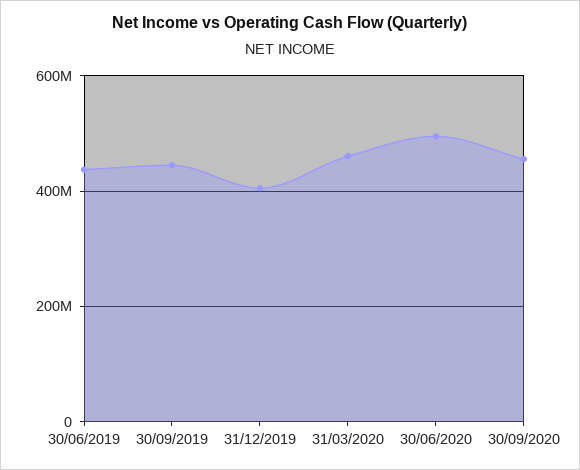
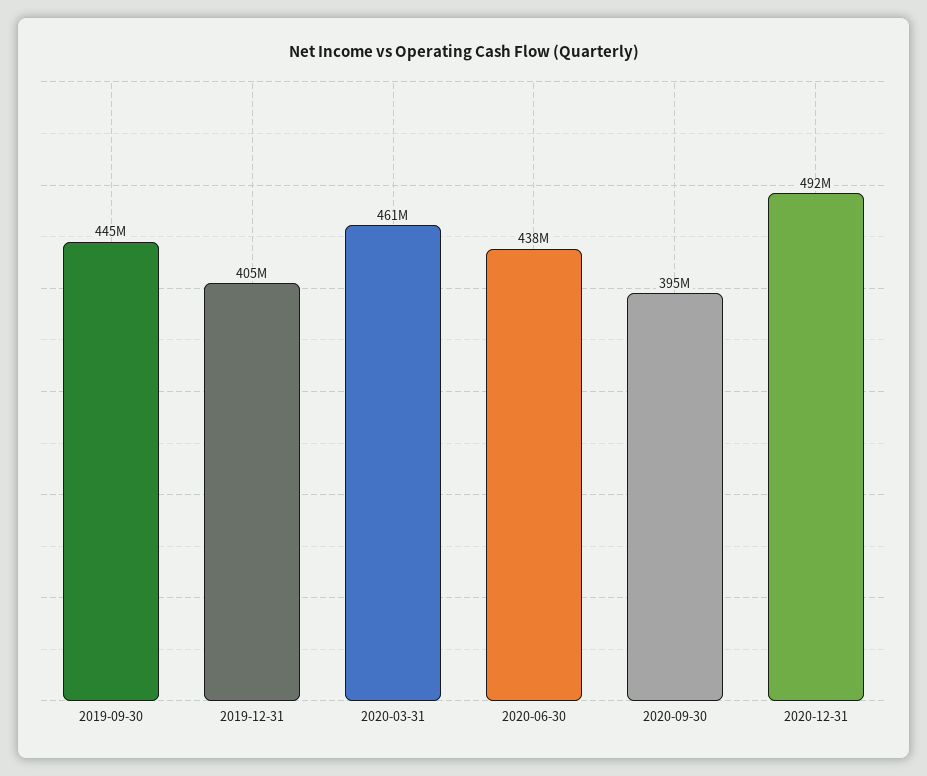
30/06/2019: 440000000 -> none
30/06/2020: 500000000 -> 438000000
30/09/2020: 460000000 -> 395000000
2020-12-31: none -> 492000000

